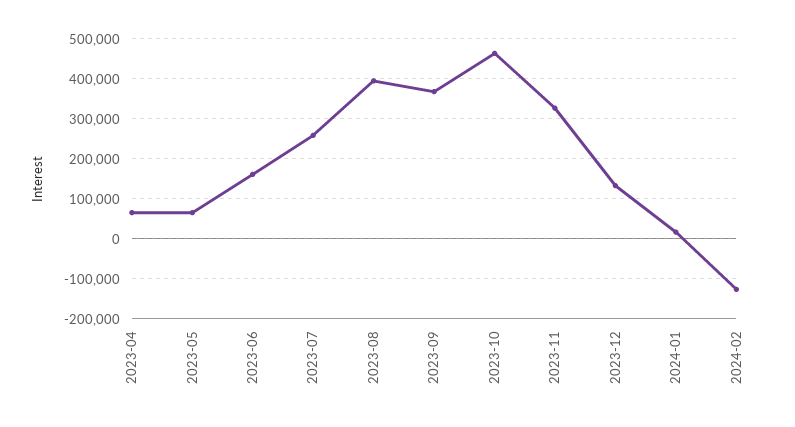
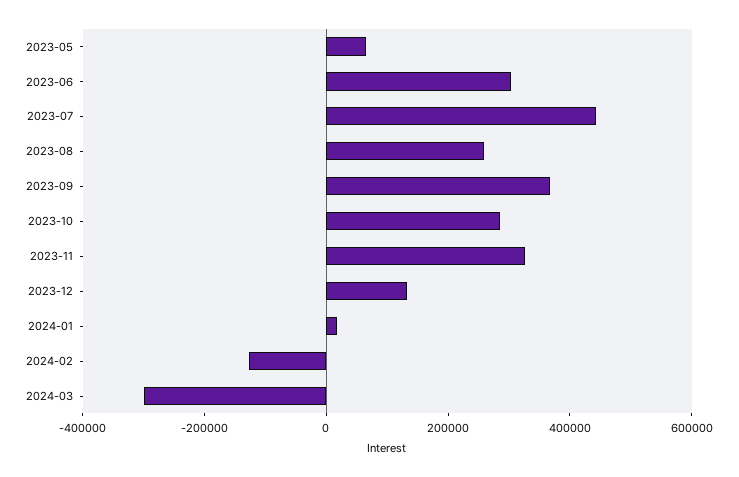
2023-04: 60000 -> none
2023-06: 160000 -> 300000
2023-07: 260000 -> 450000
2023-08: 400000 -> 250000
2023-10: 460000 -> 300000
2024-03: none -> -300000

